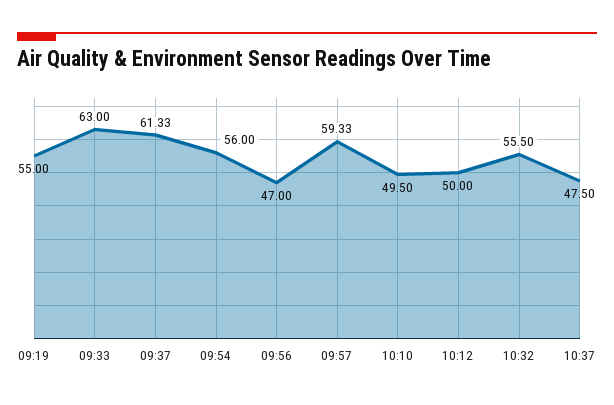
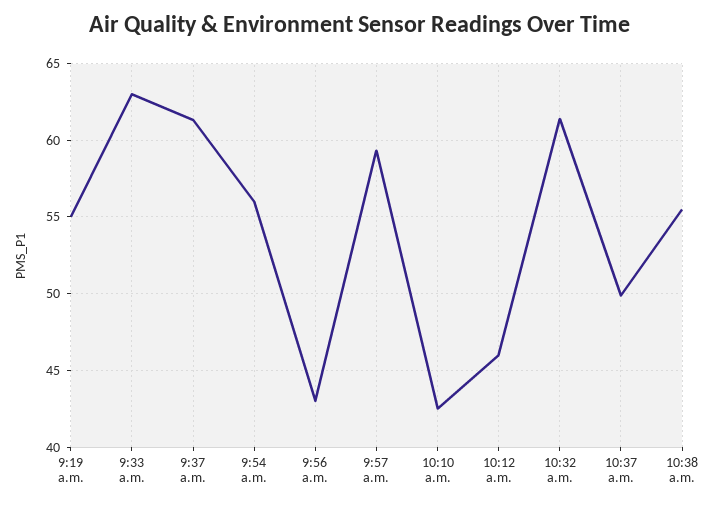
09:56: 47 -> 43
10:10: 49.5 -> 42.5
10:12: 50 -> 46
10:32: 55.5 -> 61.5
10:37: 47.5 -> 50
10:38 a.m.: none -> 55.5

